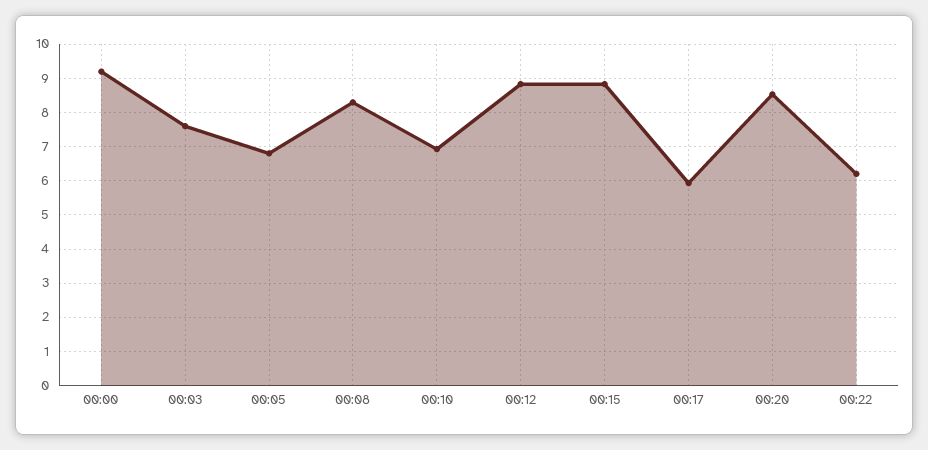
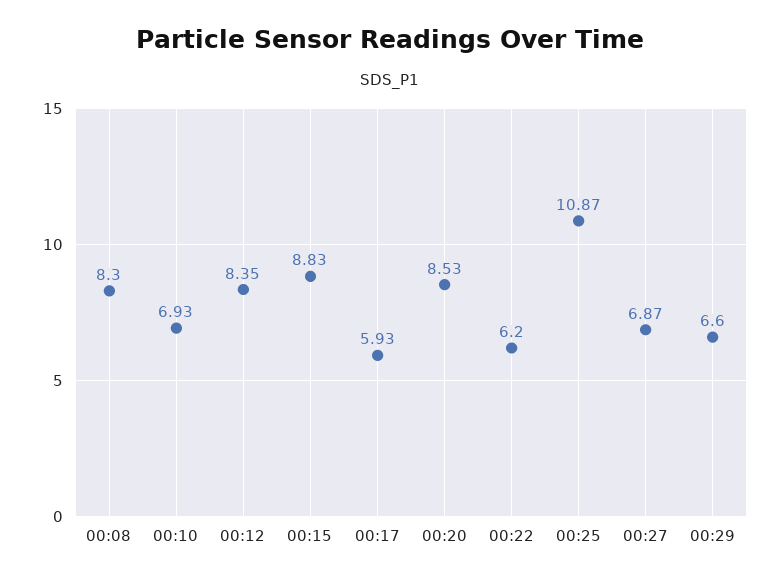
00:00: 9.2 -> none
00:03: 7.6 -> none
00:05: 6.8 -> none
00:12: 8.8 -> 8.35
00:25: none -> 10.87
00:27: none -> 6.87
00:29: none -> 6.6

